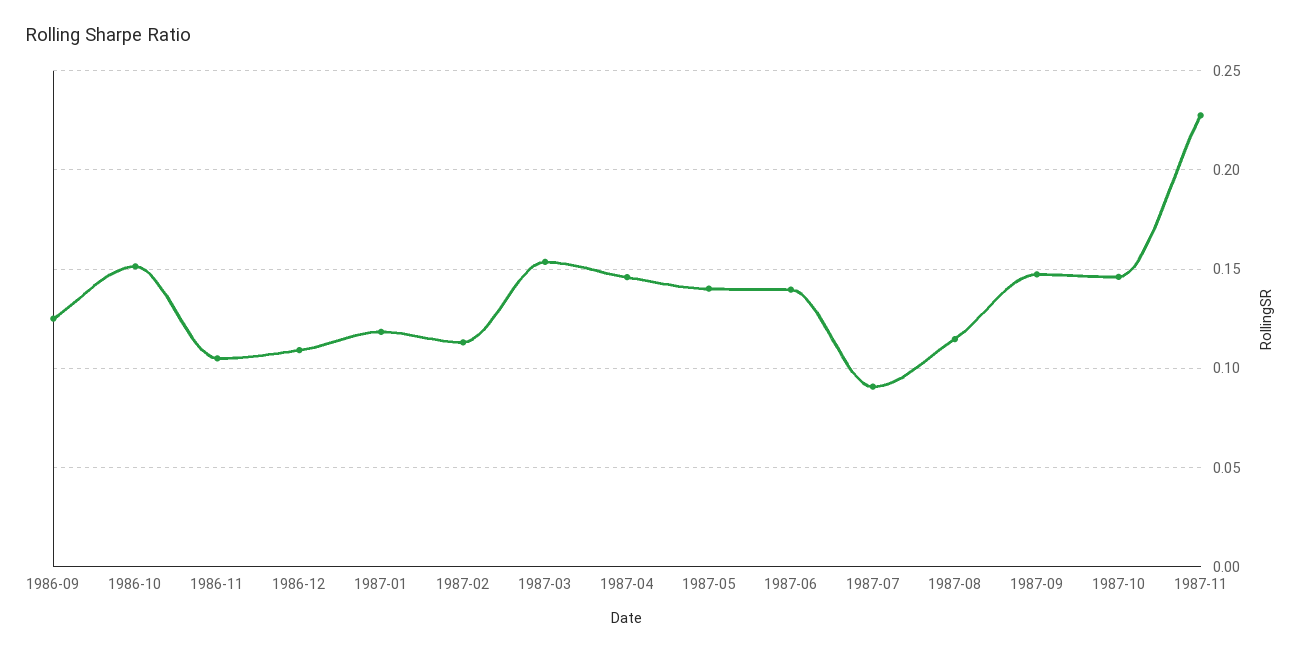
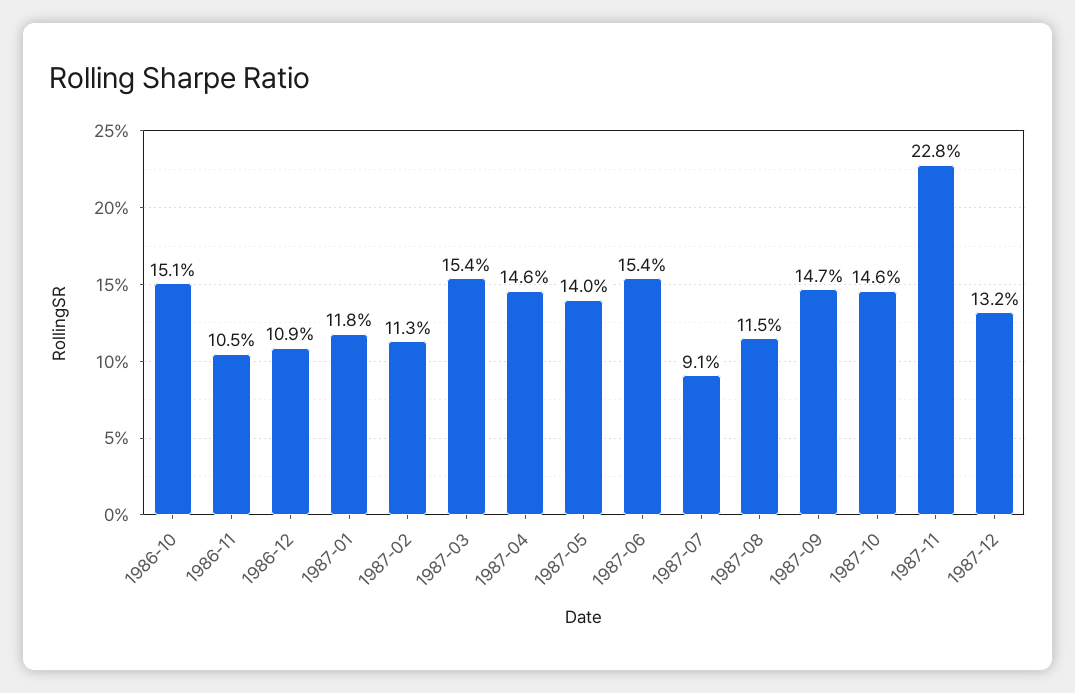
1986-09: 0.125 -> none
1987-06: 0.14 -> 0.154
1987-12: none -> 0.132

